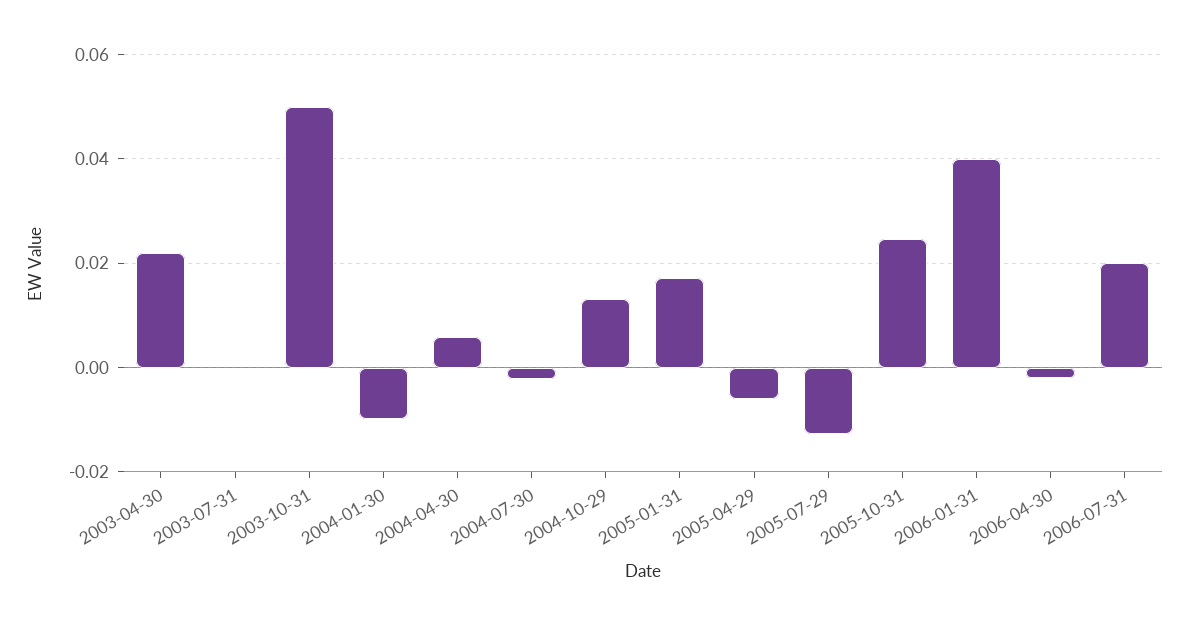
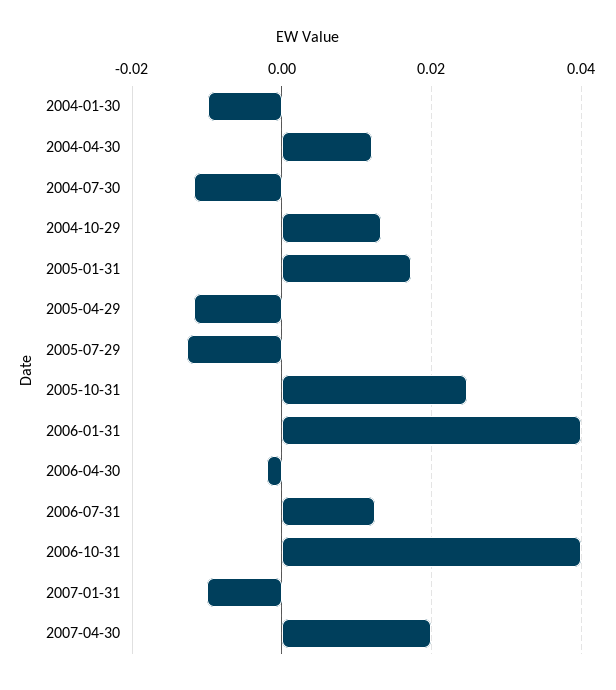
2003-04-30: 0.022 -> none
2003-07-31: 0 -> none
2003-10-31: 0.05 -> none
2004-04-30: 0.006 -> 0.012
2004-07-30: -0.002 -> -0.012
2005-04-29: -0.006 -> -0.012
2006-07-31: 0.02 -> 0.012
2006-10-31: none -> 0.04
2007-01-31: none -> -0.01
2007-04-30: none -> 0.02

